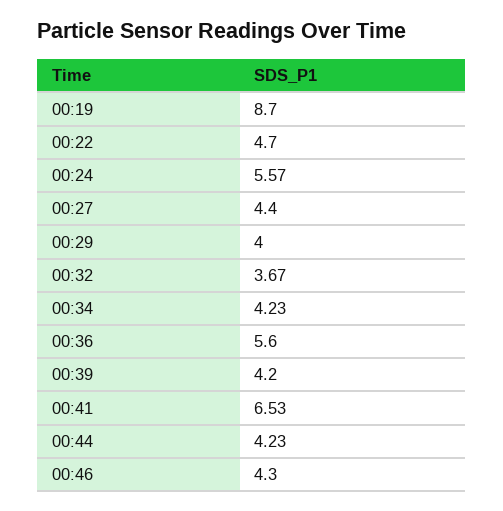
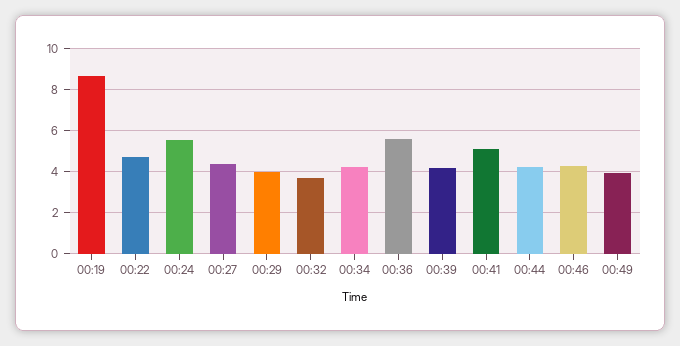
00:41: 6.53 -> 5
00:49: none -> 4

